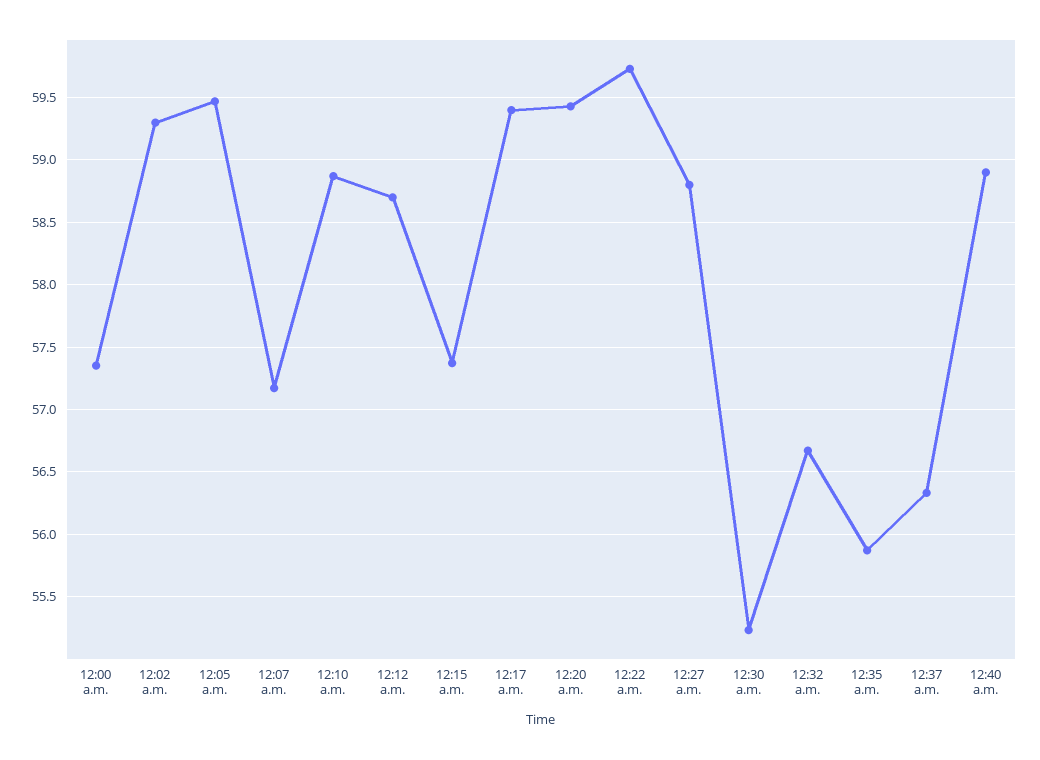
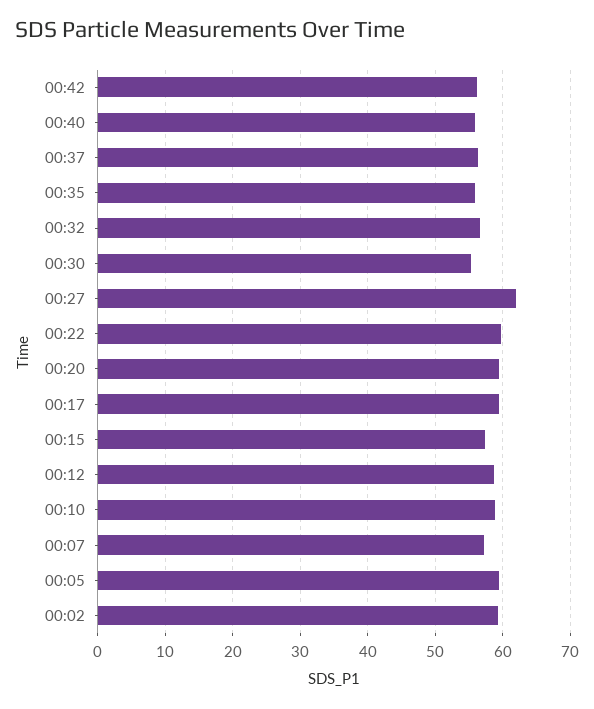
12:00 a.m.: 57.35 -> none
12:27 a.m.: 58.8 -> 62
12:40 a.m.: 58.9 -> 56
00:42: none -> 56

